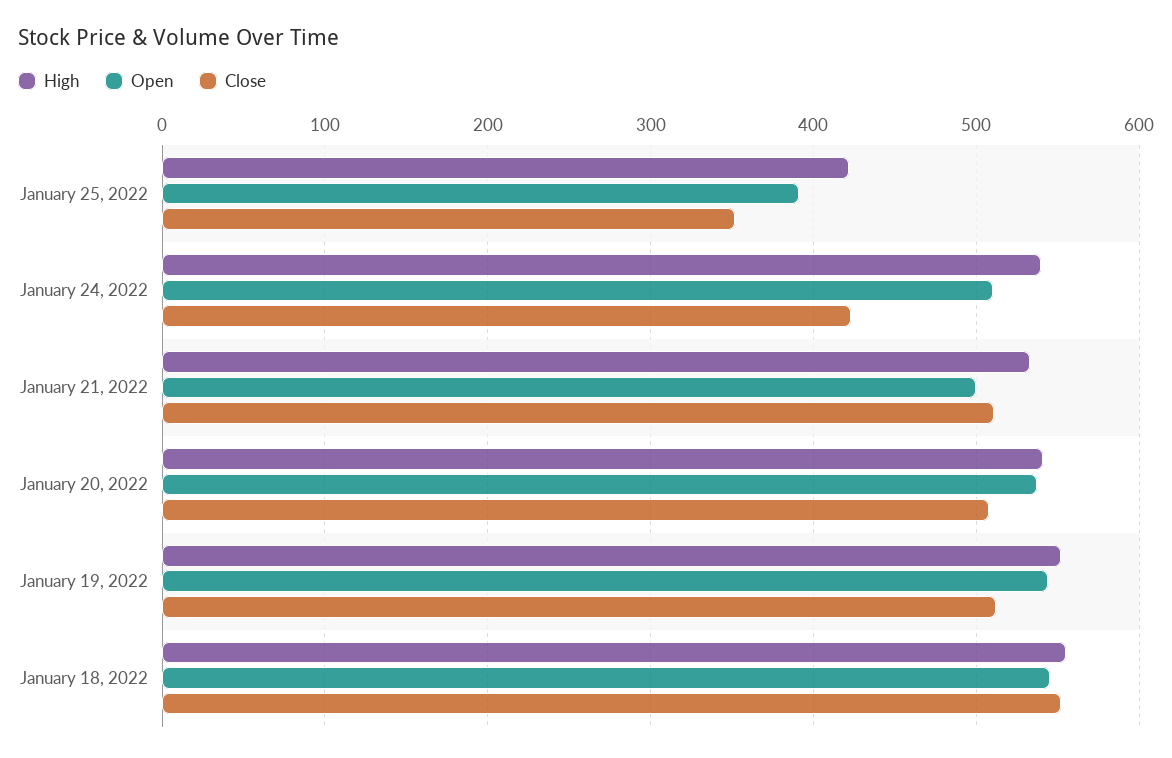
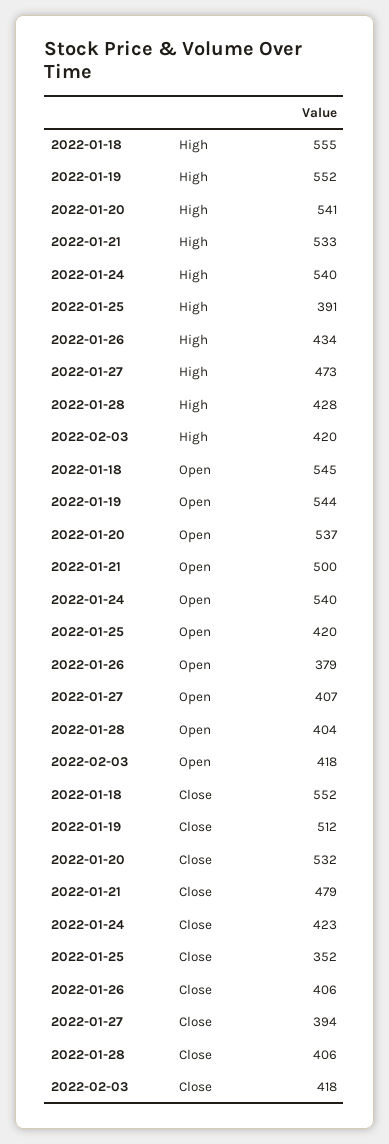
High, January 25, 2022: 420 -> 391
Open, January 25, 2022: 390 -> 420
Open, January 24, 2022: 510 -> 540
Close, January 21, 2022: 510 -> 479
Close, January 20, 2022: 510 -> 532
High, 2022-01-26: none -> 434
High, 2022-01-27: none -> 473
High, 2022-01-28: none -> 428
High, 2022-02-03: none -> 420
Open, 2022-01-26: none -> 379
Open, 2022-01-27: none -> 407
Open, 2022-01-28: none -> 404
Open, 2022-02-03: none -> 418
Close, 2022-01-26: none -> 406
Close, 2022-01-27: none -> 394
Close, 2022-01-28: none -> 406
Close, 2022-02-03: none -> 418

